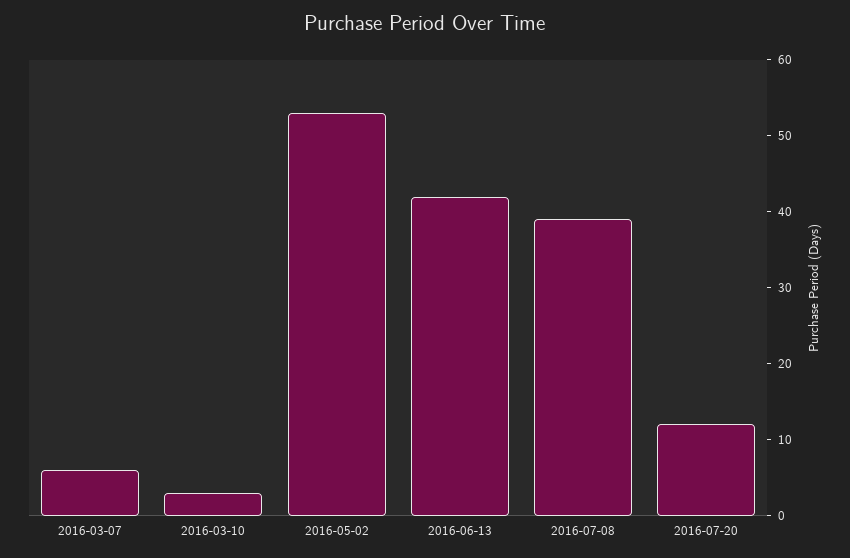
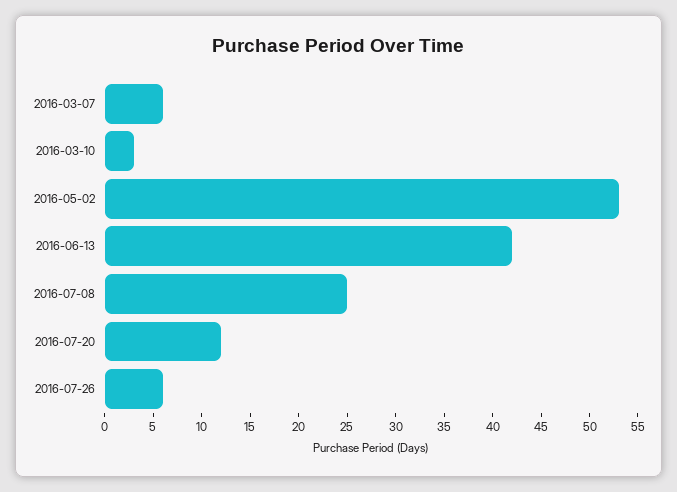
2016-07-08: 40 -> 25
2016-07-26: none -> 6

